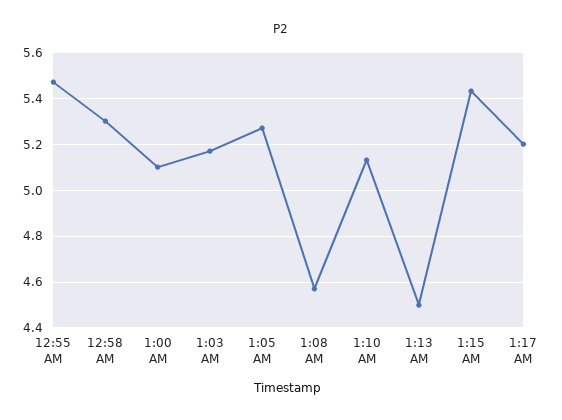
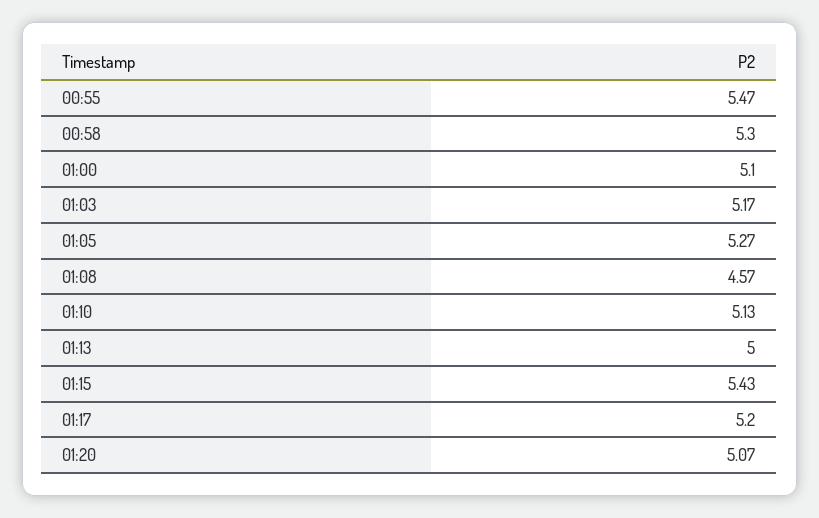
1:13 AM: 4.5 -> 5
01:20: none -> 5.07

